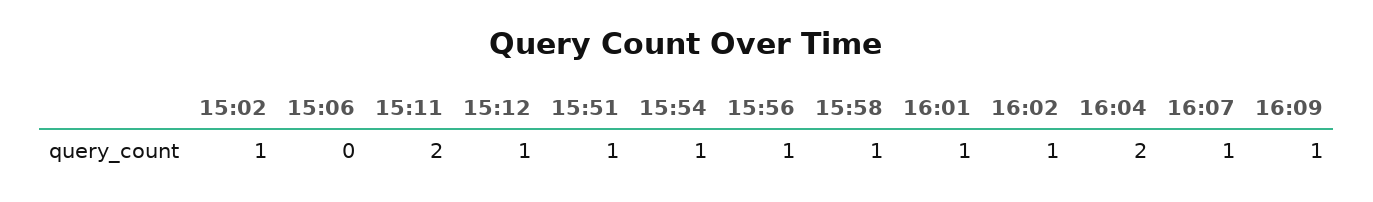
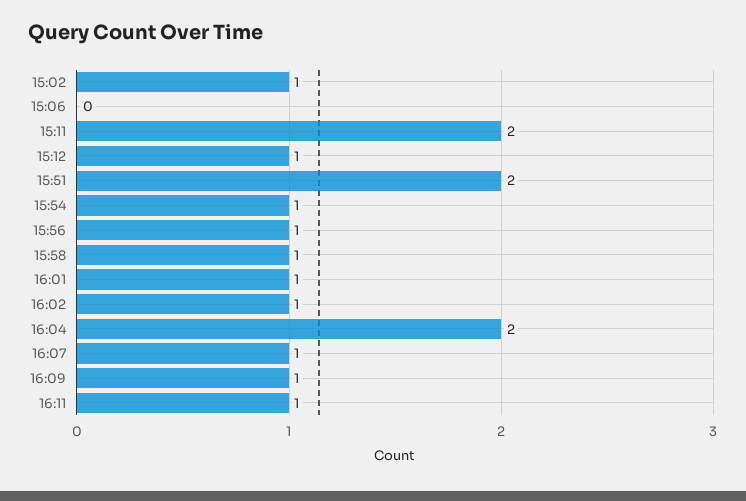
15:51: 1 -> 2
16:11: none -> 1

